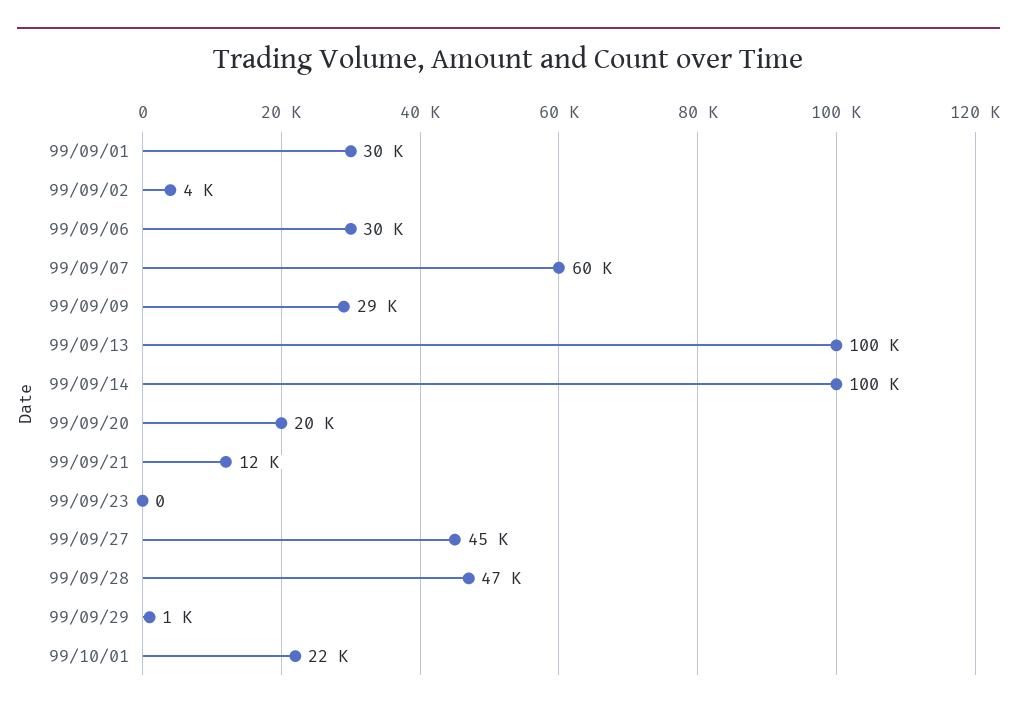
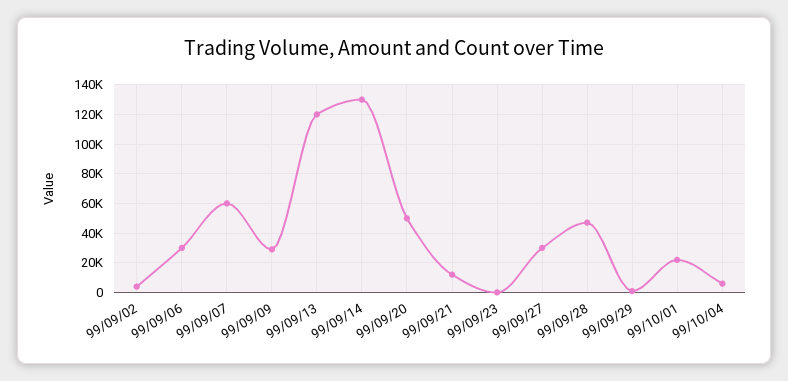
99/09/01: 30000 -> none
99/09/13: 100000 -> 120000
99/09/14: 100000 -> 130000
99/09/20: 20000 -> 50000
99/09/27: 45000 -> 30000
99/10/04: none -> 5000

